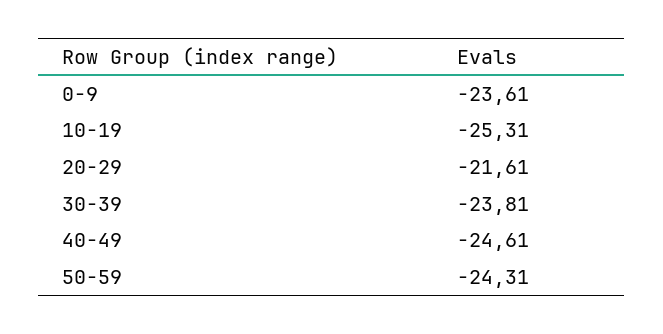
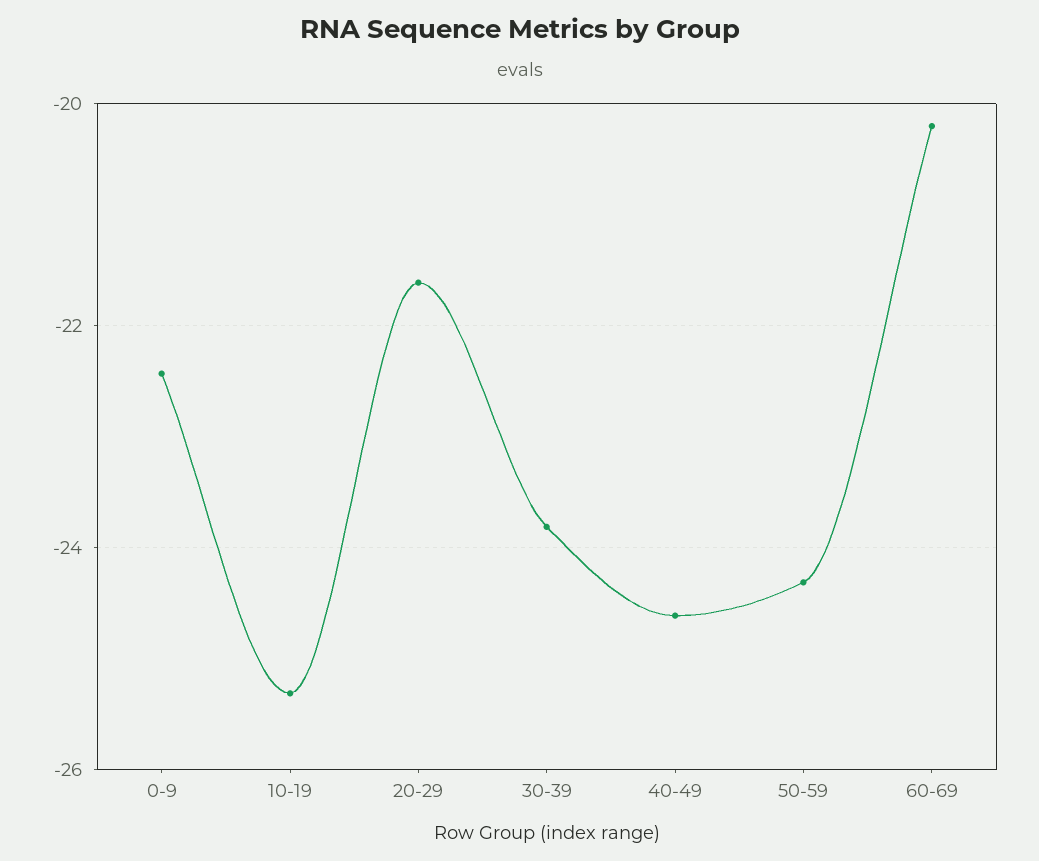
0-9: -23.61 -> -22.4
60-69: none -> -20.2

